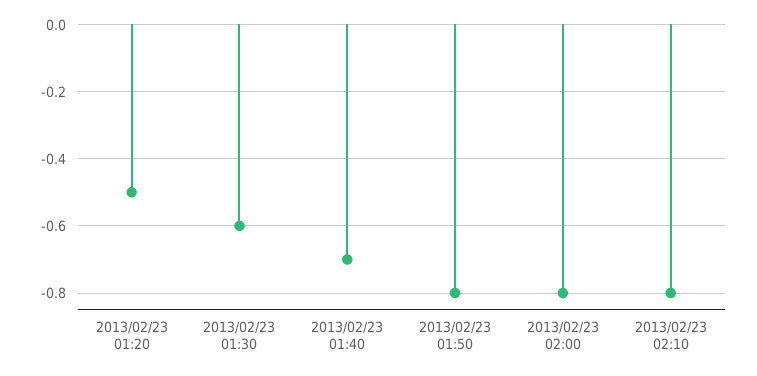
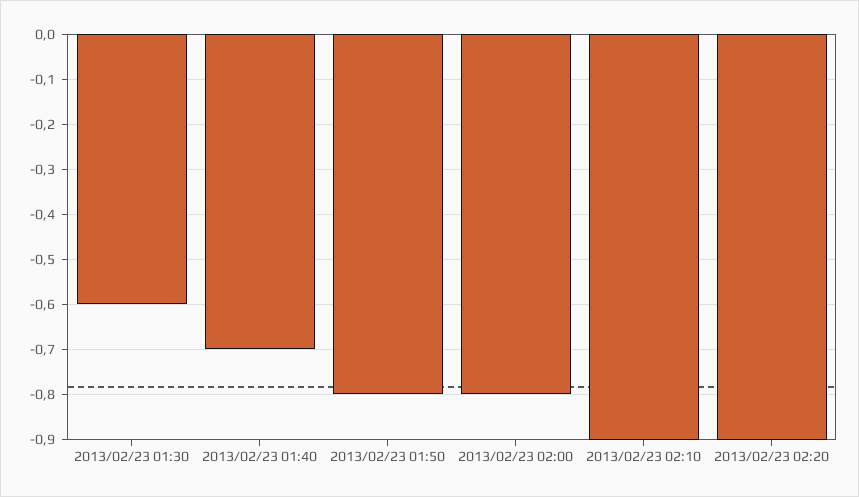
2013/02/23 01:20: -0.5 -> none
2013/02/23 02:10: -0.8 -> -0.9
2013/02/23 02:20: none -> -0.9

